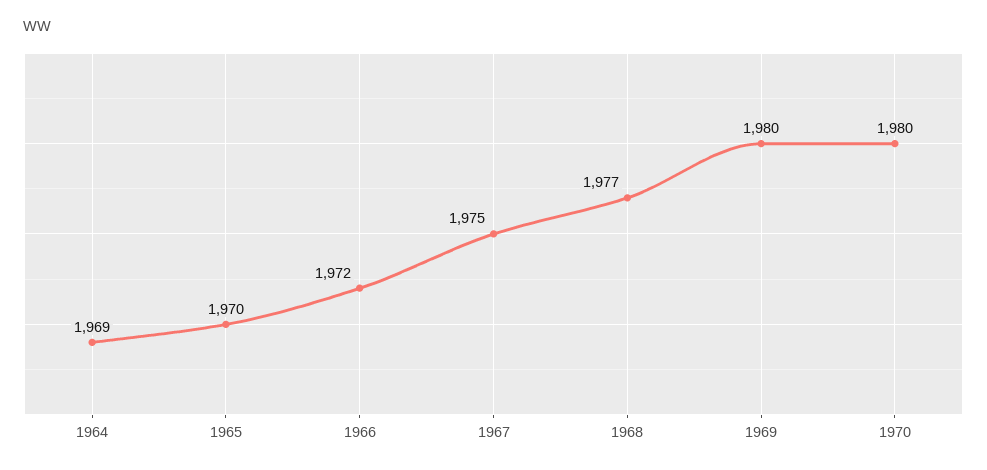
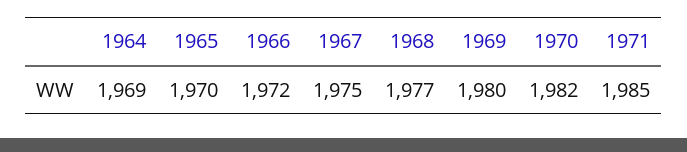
1970: 1980 -> 1982
1971: none -> 1985

